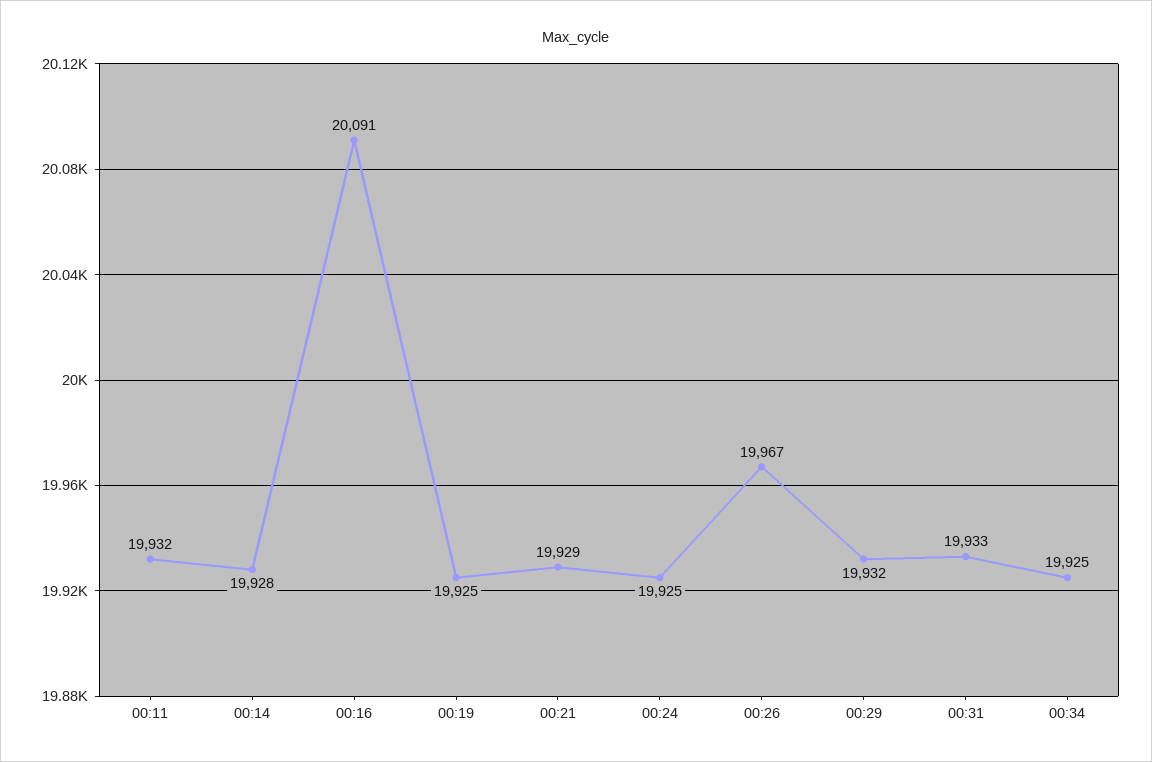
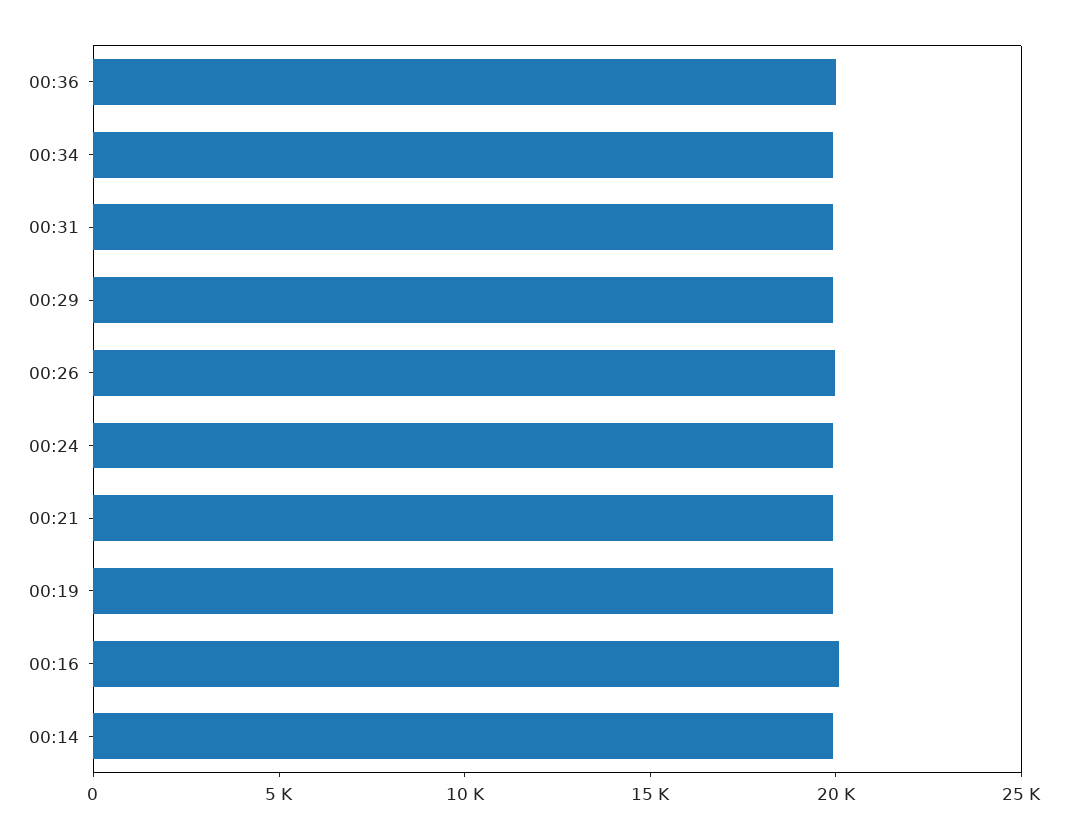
00:11: 19932 -> none
00:36: none -> 20000

